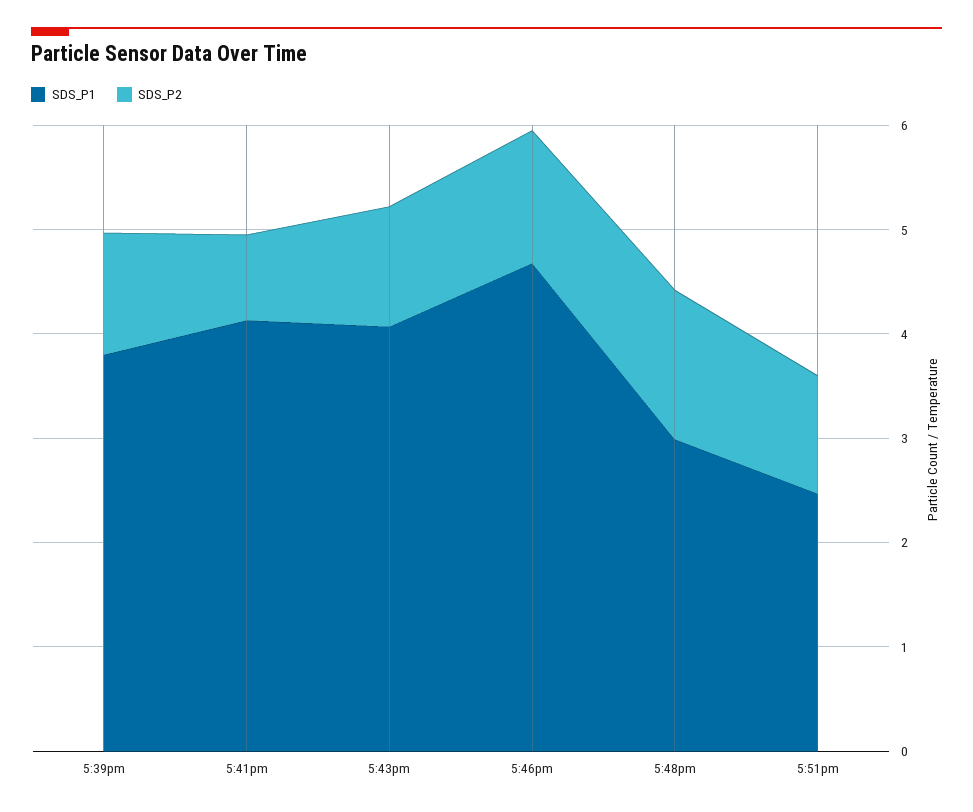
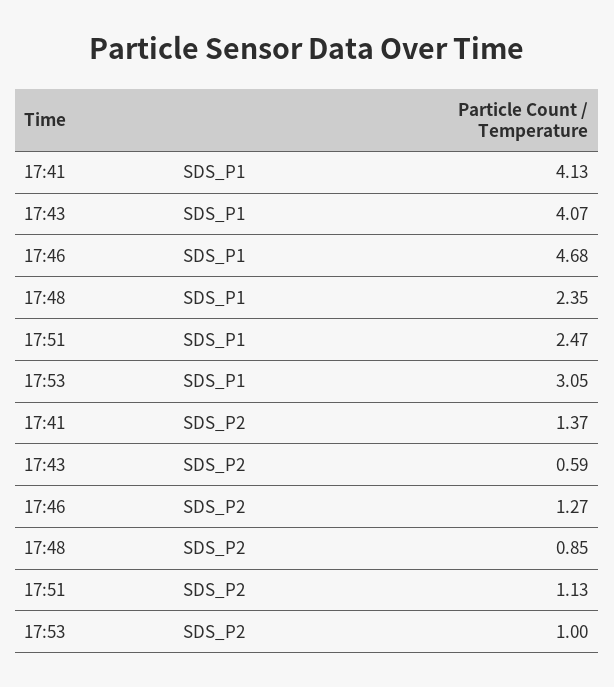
SDS_P1, 5:39pm: 3.8 -> none
SDS_P2, 5:39pm: 1.2 -> none
SDS_P2, 5:41pm: 0.8 -> 1.37
SDS_P2, 5:43pm: 1.2 -> 0.59
SDS_P1, 5:48pm: 3 -> 2.35
SDS_P2, 5:48pm: 1.4 -> 0.85
SDS_P1, 17:53: none -> 3.05
SDS_P2, 17:53: none -> 1

